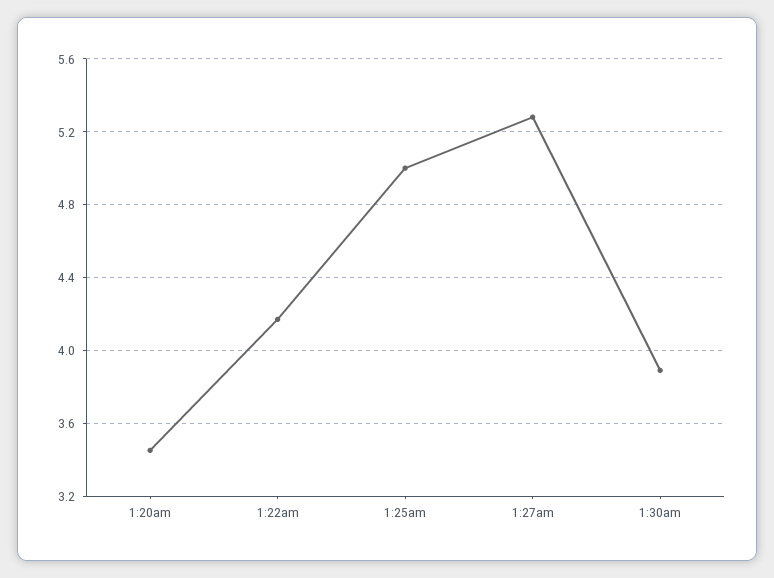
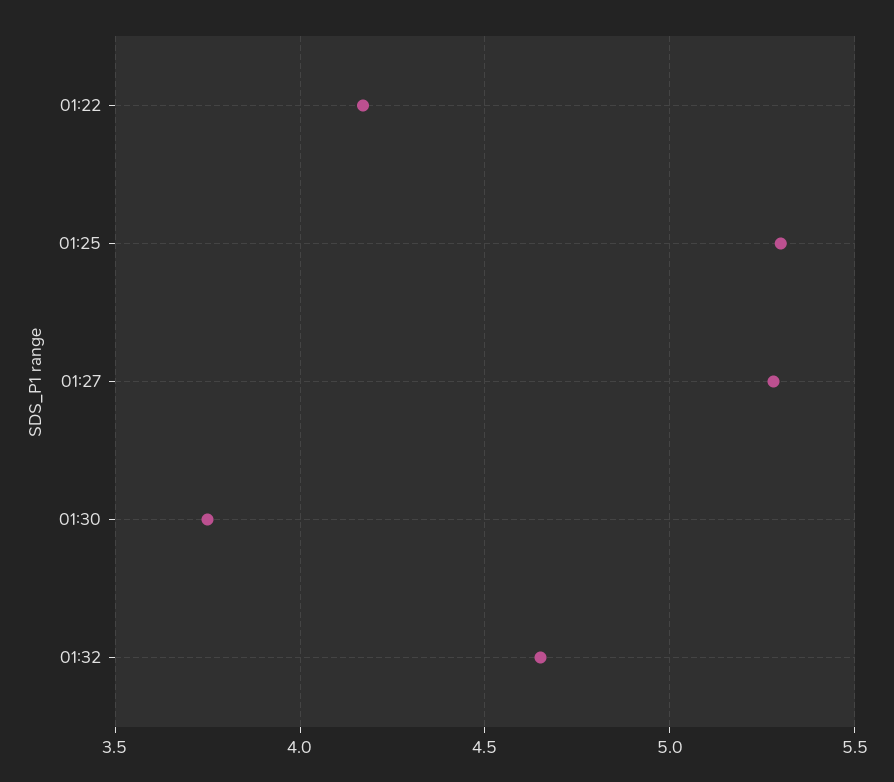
1:20am: 3.45 -> none
1:25am: 5 -> 5.3
1:30am: 3.9 -> 3.75
01:32: none -> 4.65

